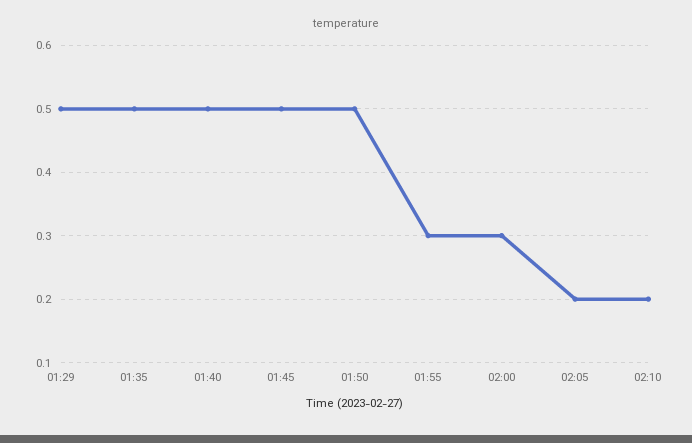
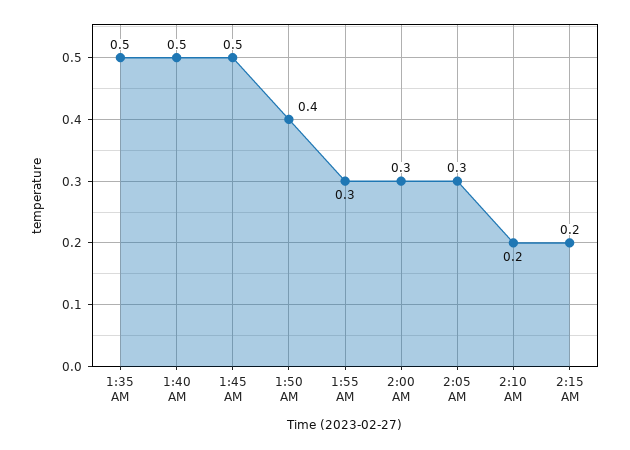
01:29: 0.5 -> none
01:50: 0.5 -> 0.4
02:05: 0.2 -> 0.3
2:15 AM: none -> 0.2

